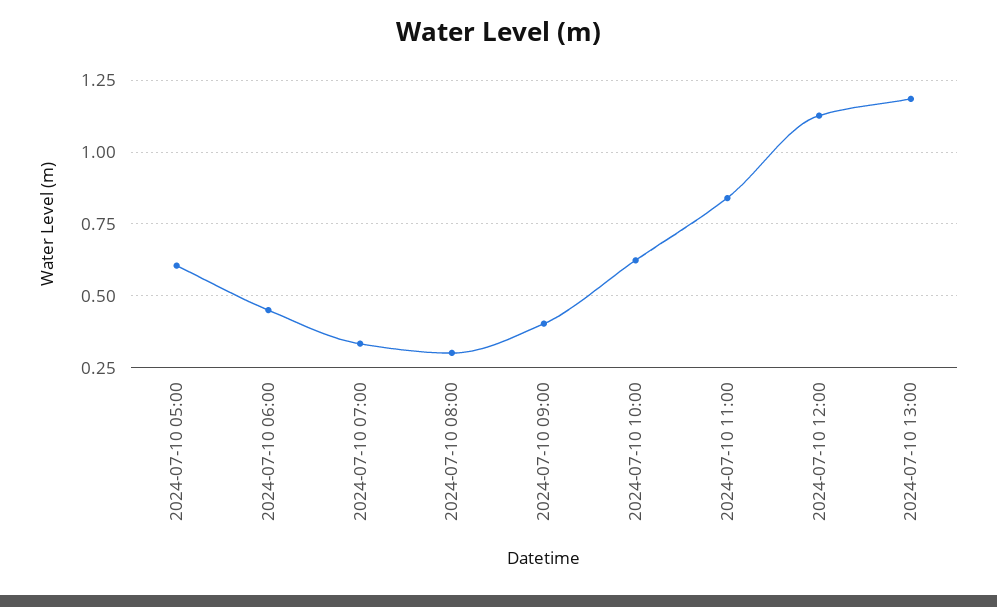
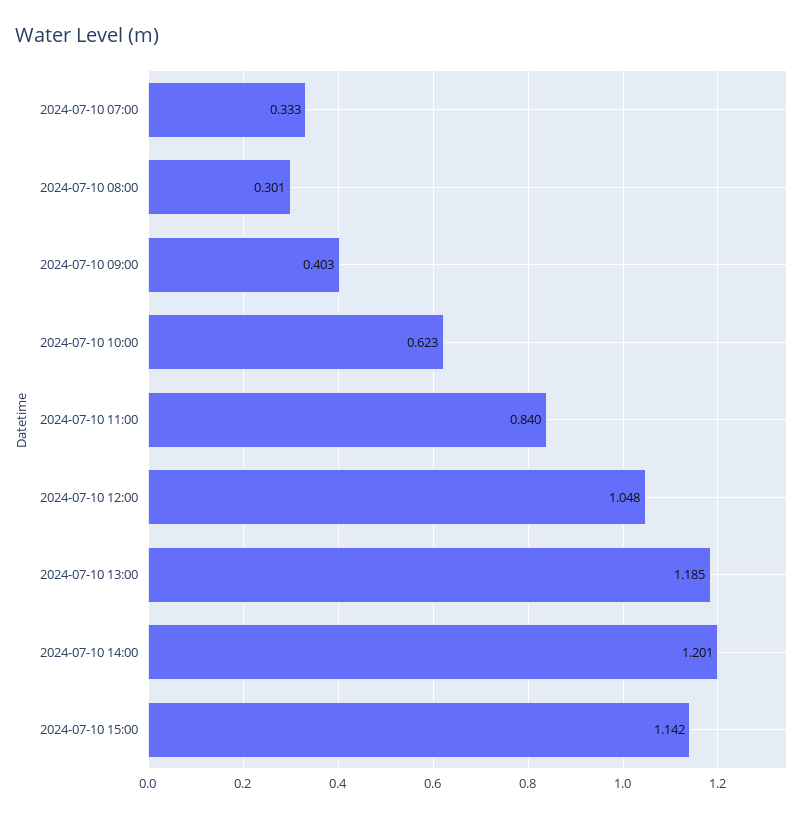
2024-07-10 05:00: 0.6 -> none
2024-07-10 06:00: 0.45 -> none
2024-07-10 12:00: 1.125 -> 1.048
2024-07-10 14:00: none -> 1.201
2024-07-10 15:00: none -> 1.142

